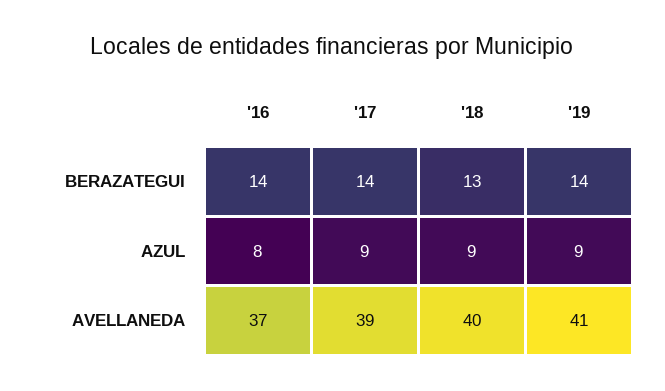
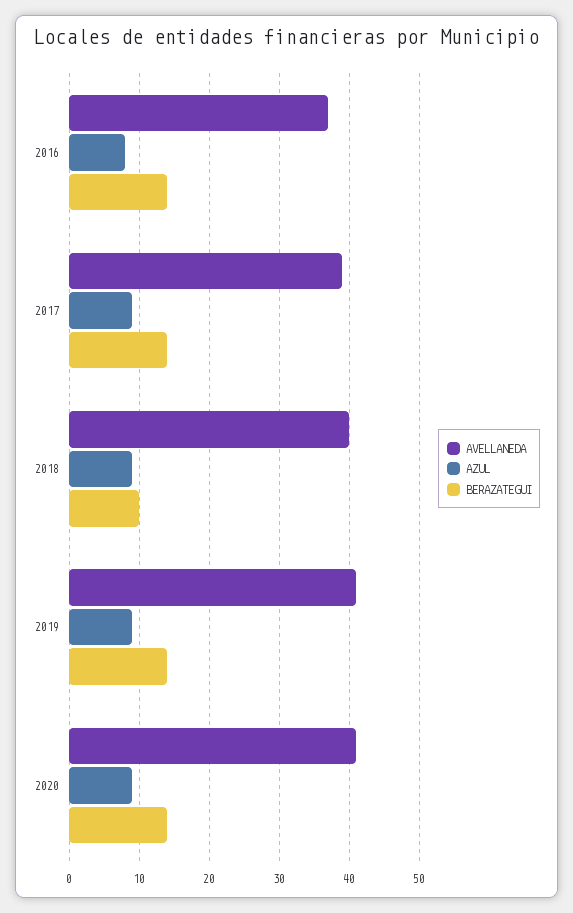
BERAZATEGUI, '18: 13 -> 10
AVELLANEDA, 2020: none -> 41
AZUL, 2020: none -> 9
BERAZATEGUI, 2020: none -> 14

